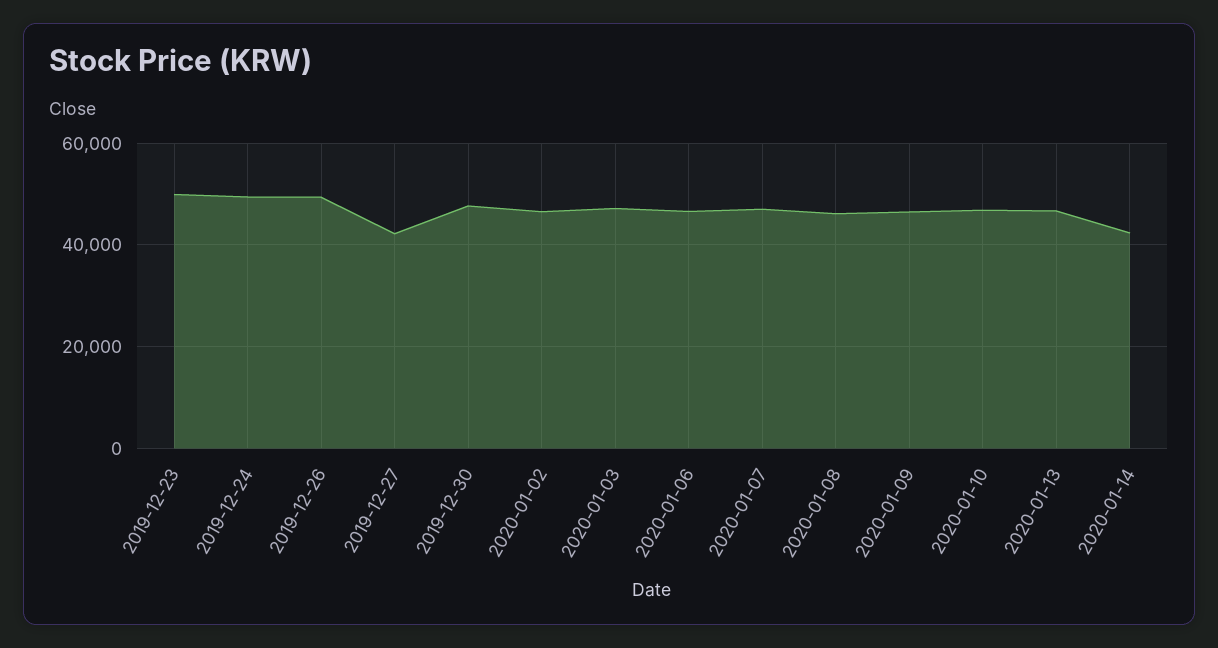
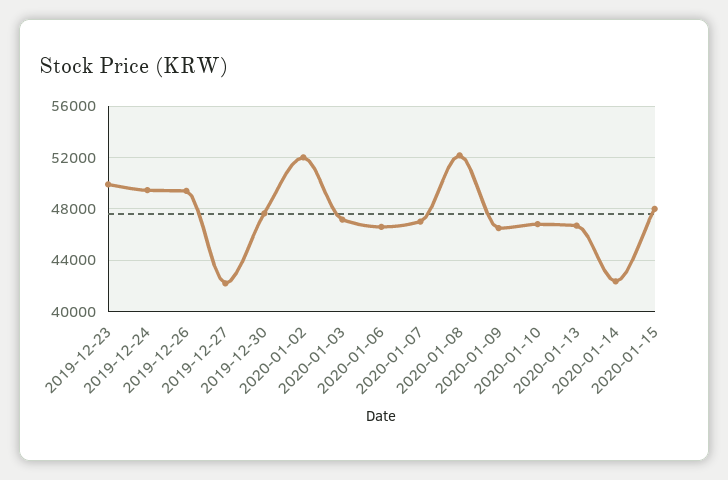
2020-01-02: 46000 -> 52000
2020-01-08: 46000 -> 52000
2020-01-15: none -> 48000

